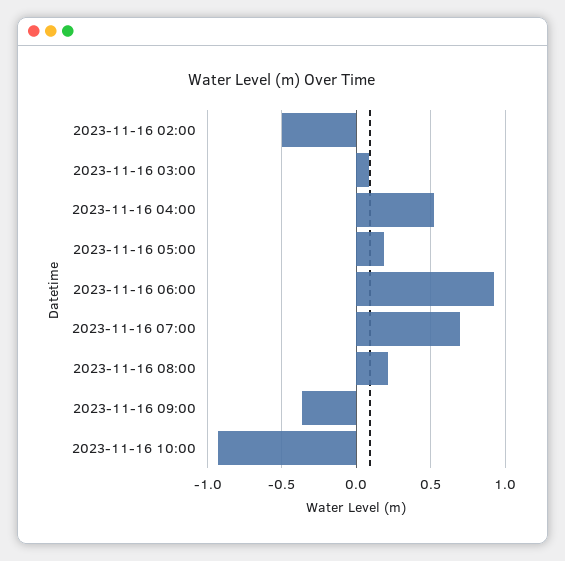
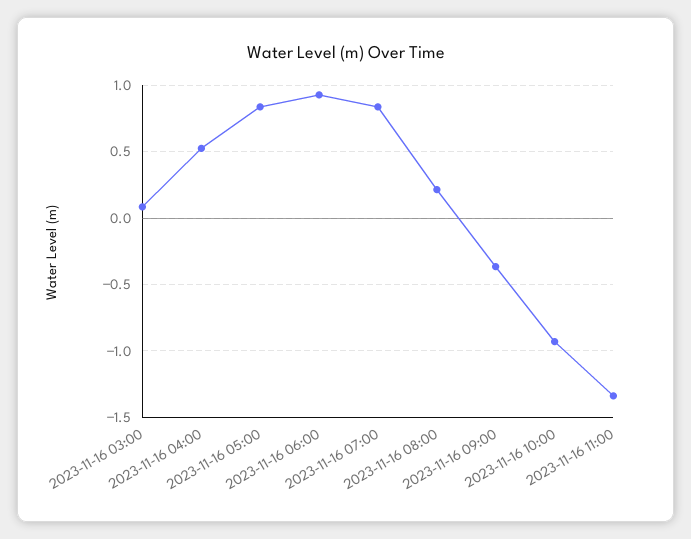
2023-11-16 02:00: -0.5 -> none
2023-11-16 05:00: 0.2 -> 0.85
2023-11-16 07:00: 0.7 -> 0.85
2023-11-16 11:00: none -> -1.35

